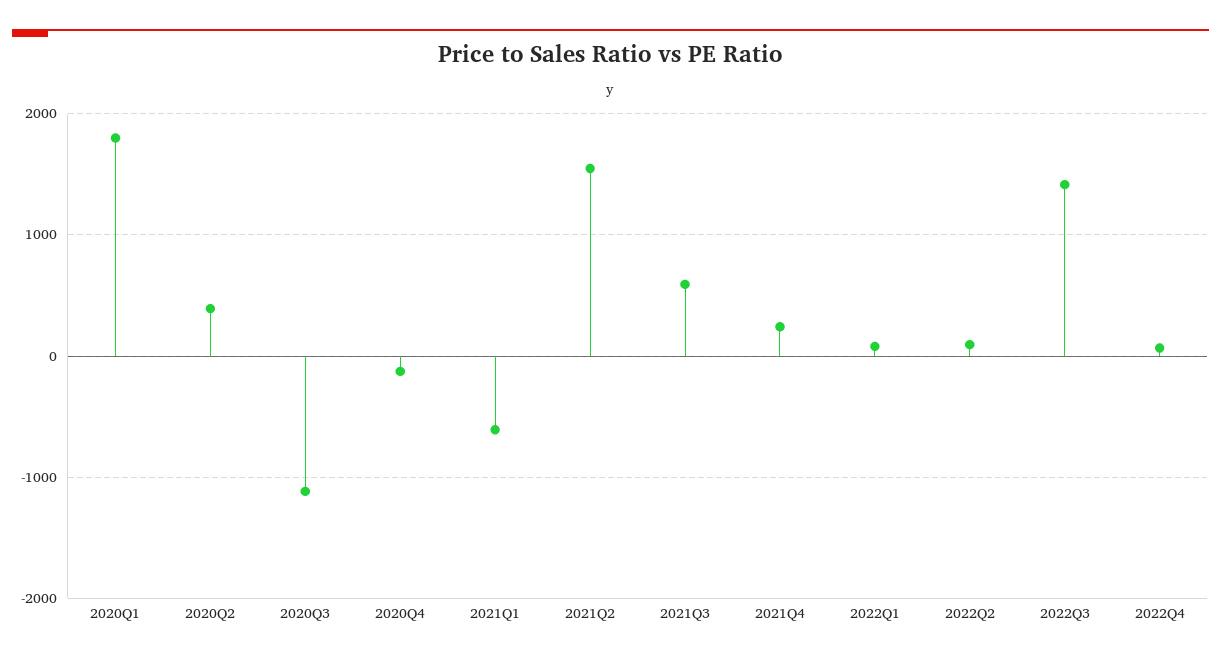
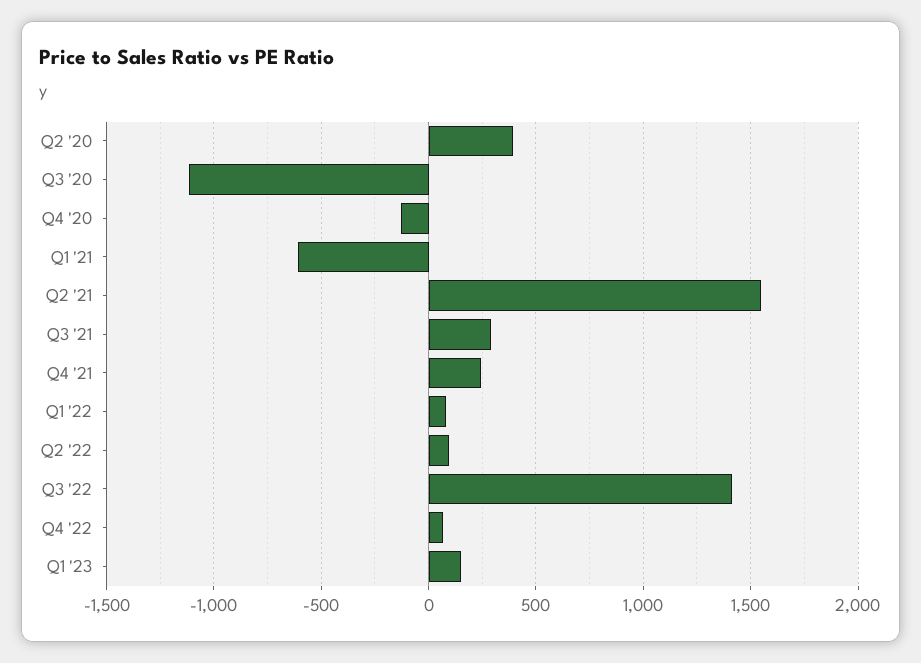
2020Q1: 1800 -> none
2021Q3: 600 -> 300
Q1 '23: none -> 150

